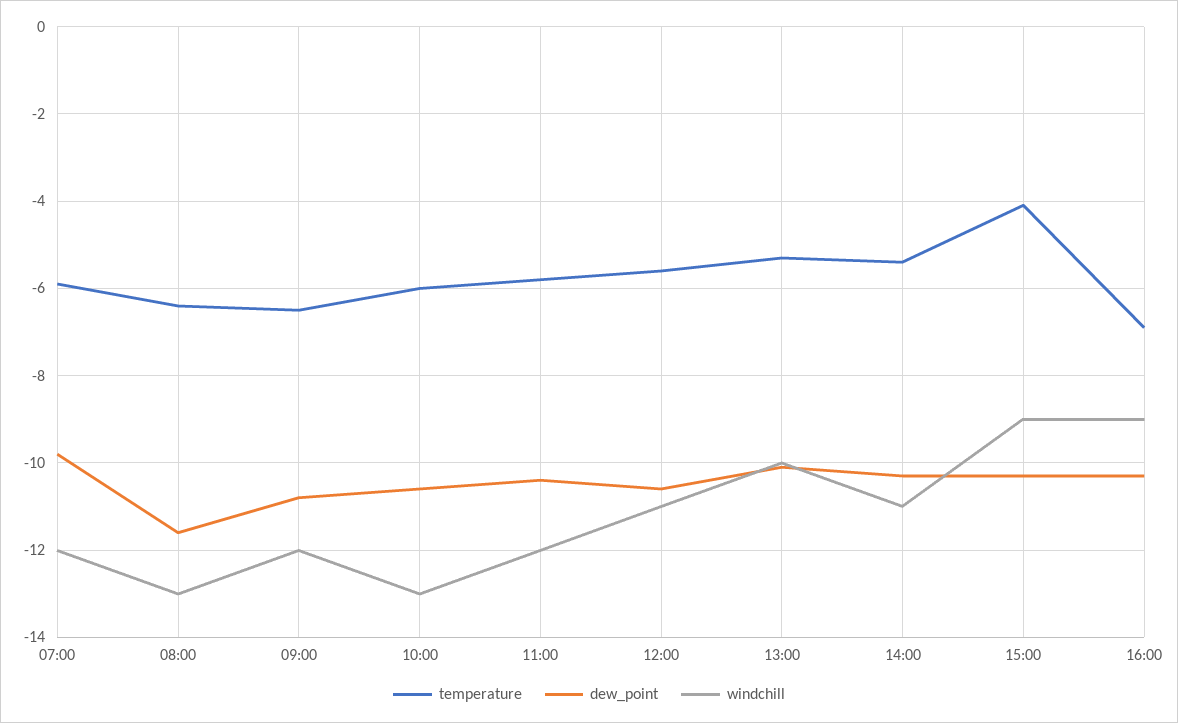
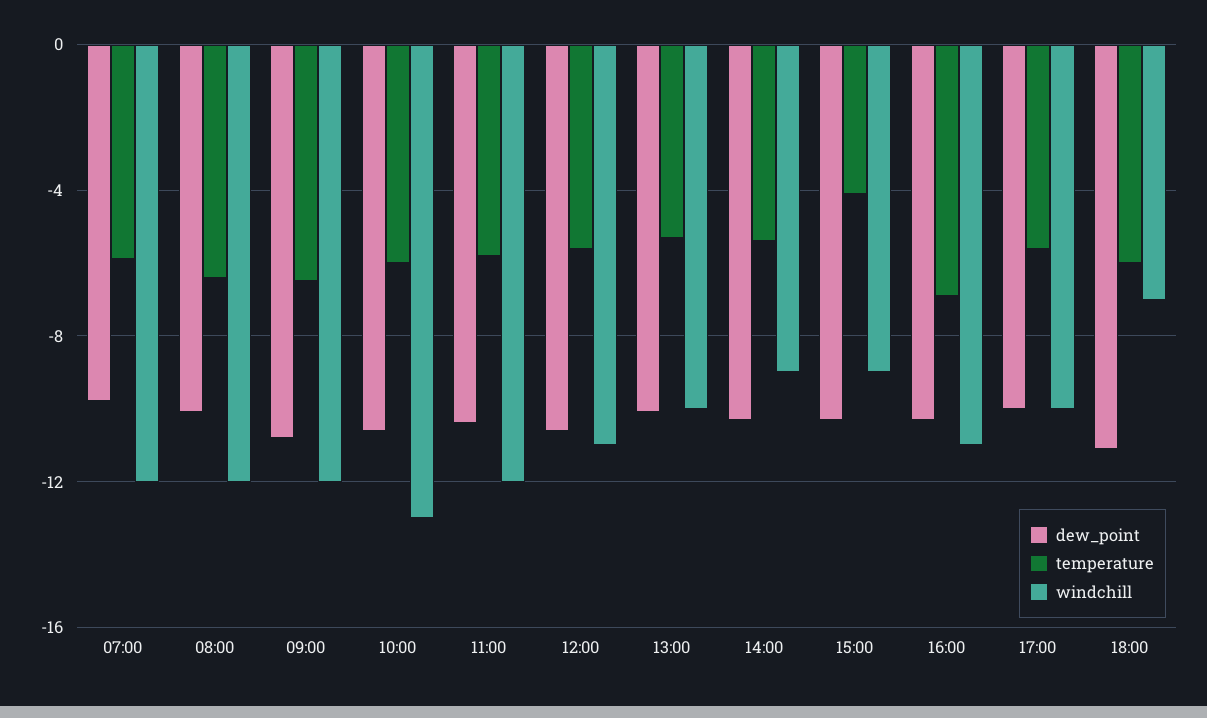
dew_point, 08:00: -11.5 -> -10
windchill, 08:00: -13 -> -12
windchill, 14:00: -11 -> -9
windchill, 16:00: -9 -> -11
dew_point, 17:00: none -> -10
temperature, 17:00: none -> -5.5
windchill, 17:00: none -> -10
dew_point, 18:00: none -> -11
temperature, 18:00: none -> -6
windchill, 18:00: none -> -7

